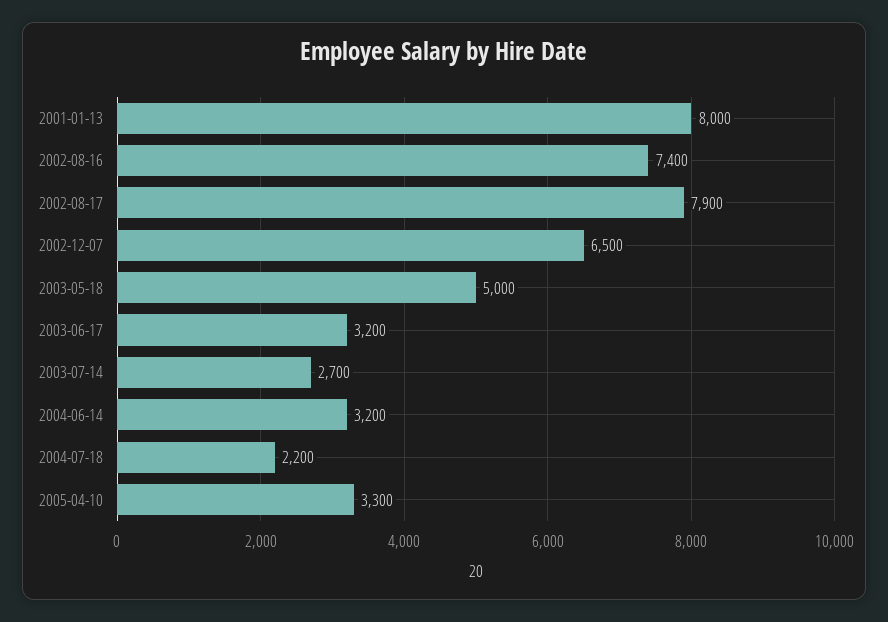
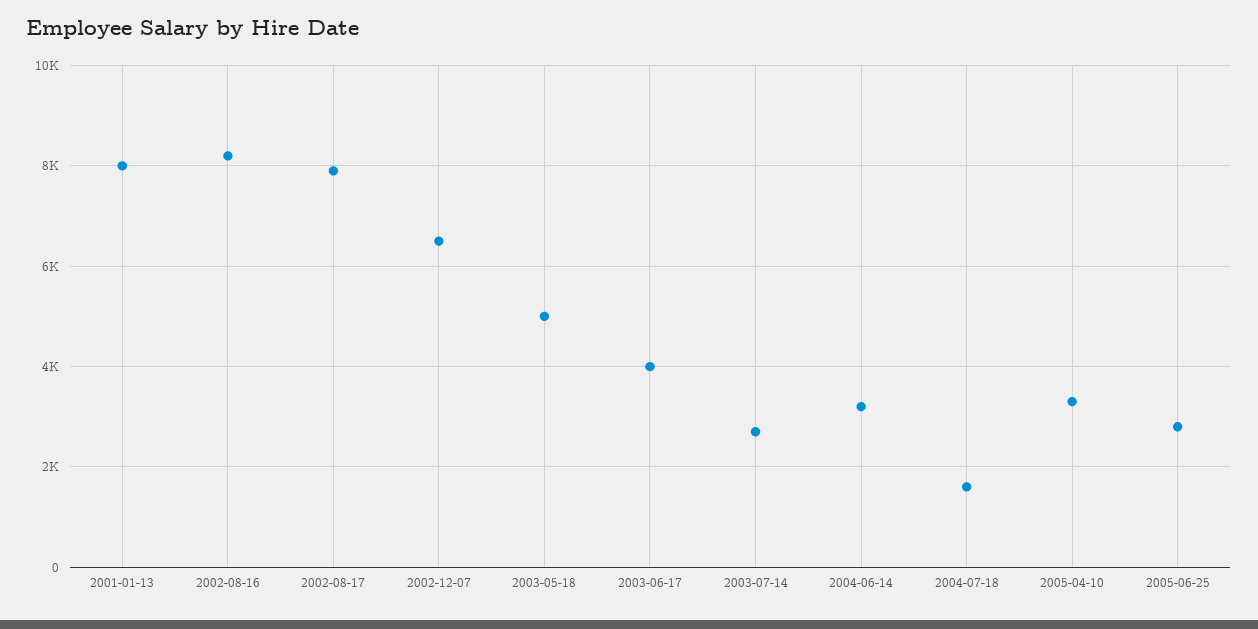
2002-08-16: 7400 -> 8200
2003-06-17: 3200 -> 4000
2004-07-18: 2200 -> 1600
2005-06-25: none -> 2800

